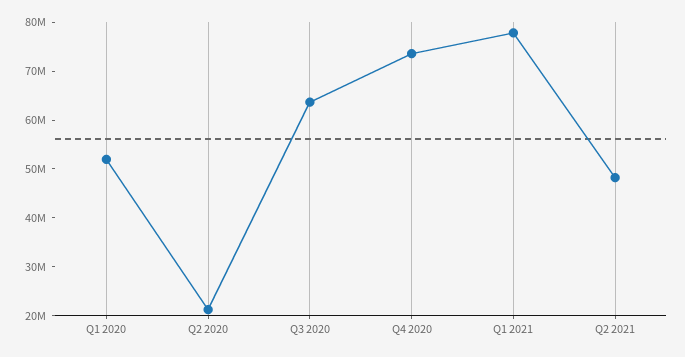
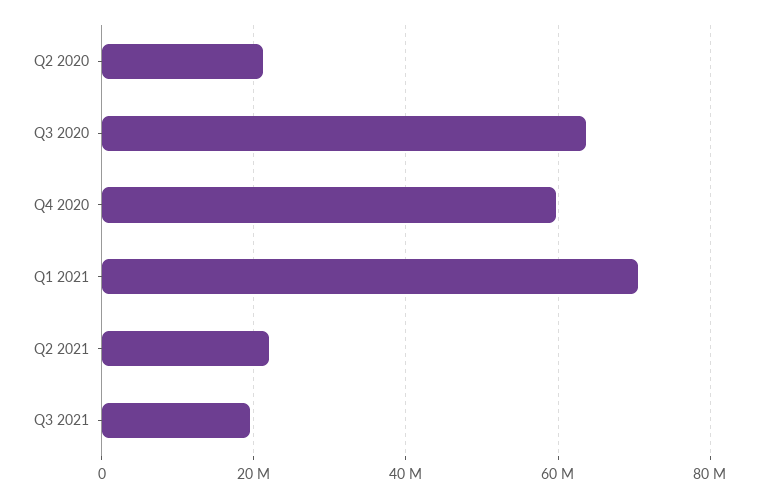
Q1 2020: 52000000 -> none
Q4 2020: 74000000 -> 60000000
Q1 2021: 78000000 -> 70000000
Q2 2021: 48000000 -> 22000000
Q3 2021: none -> 20000000

